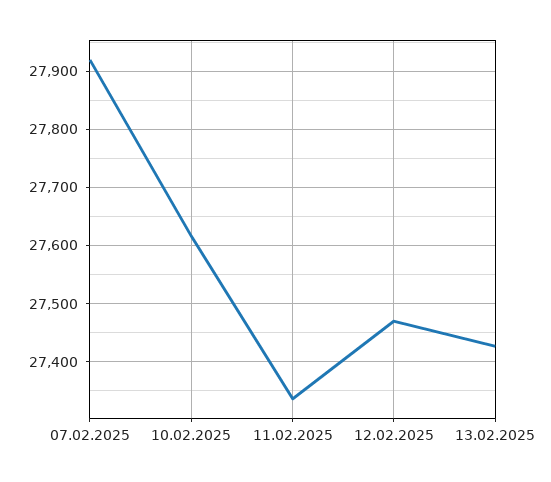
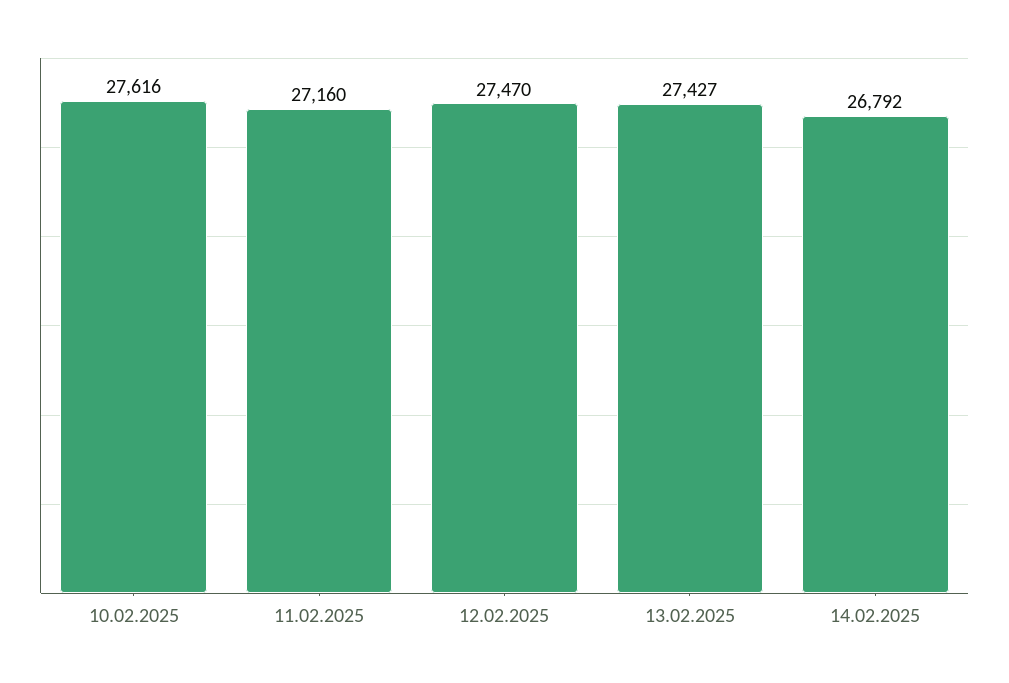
07.02.2025: 27920 -> none
11.02.2025: 27340 -> 27160
14.02.2025: none -> 26792

